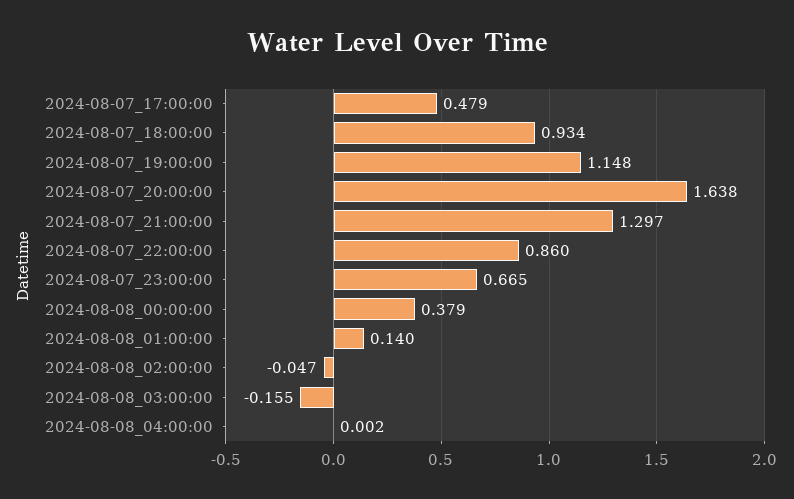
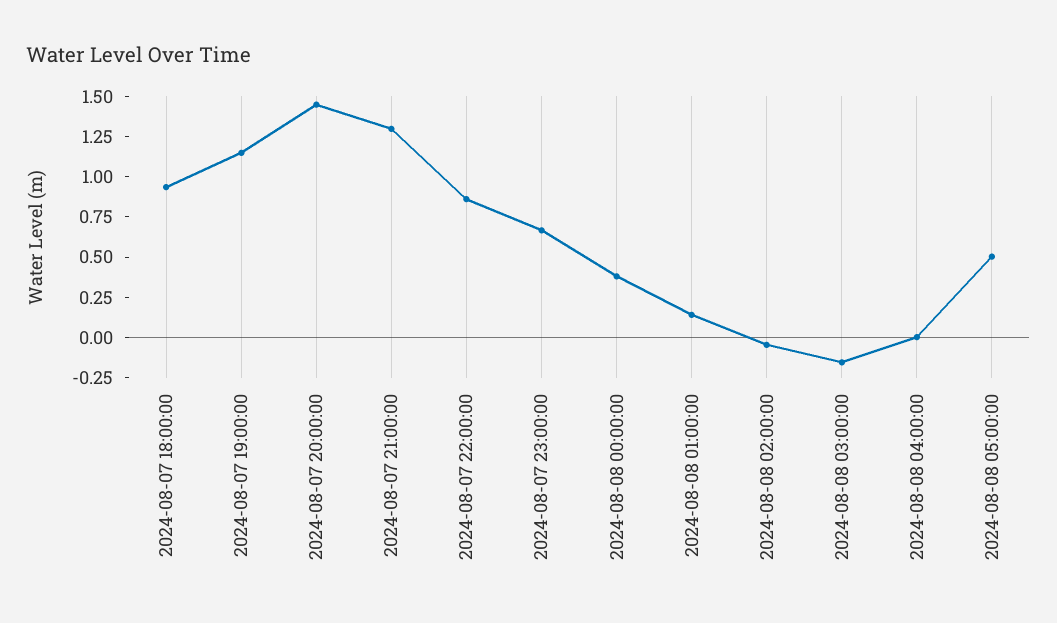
2024-08-07_17:00:00: 0.479 -> none
2024-08-07_20:00:00: 1.638 -> 1.45
2024-08-08 05:00:00: none -> 0.5

